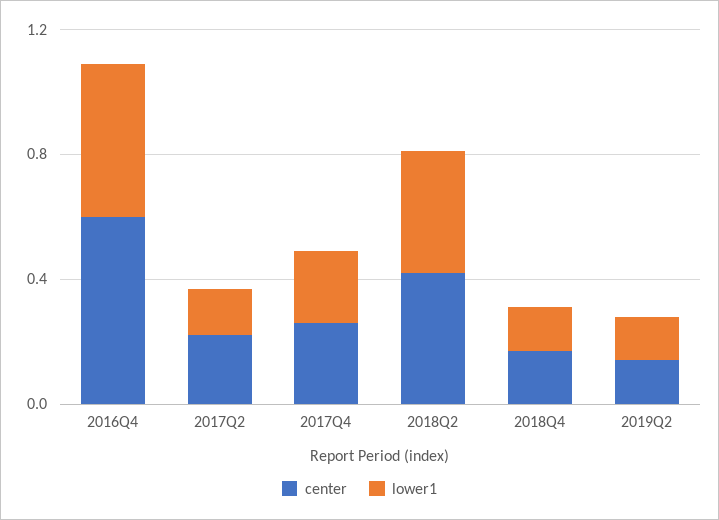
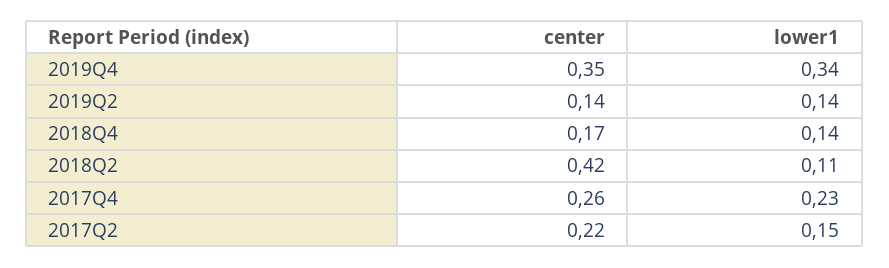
center, 2016Q4: 0.6 -> none
lower1, 2016Q4: 0.5 -> none
lower1, 2018Q2: 0.4 -> 0.11
center, 2019Q4: none -> 0.35
lower1, 2019Q4: none -> 0.34

